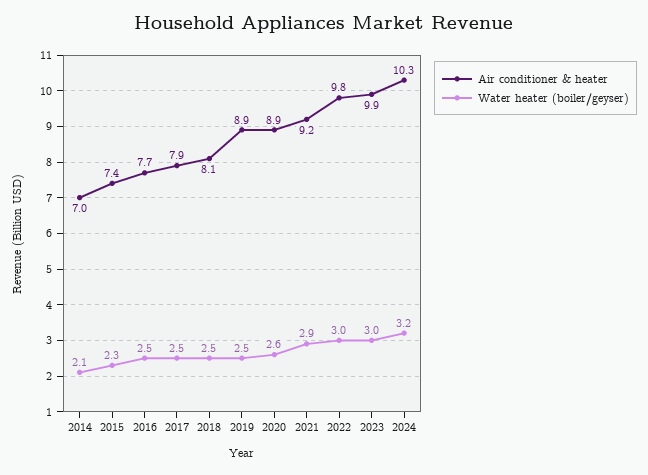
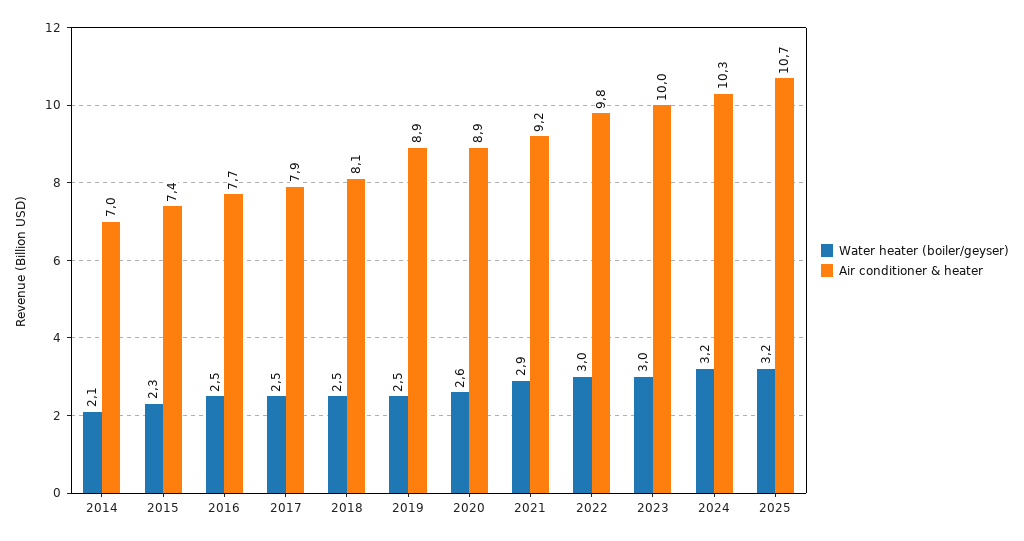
Air conditioner & heater, 2023: 9.9 -> 10
Water heater (boiler/geyser), 2025: none -> 3.2
Air conditioner & heater, 2025: none -> 10.7

